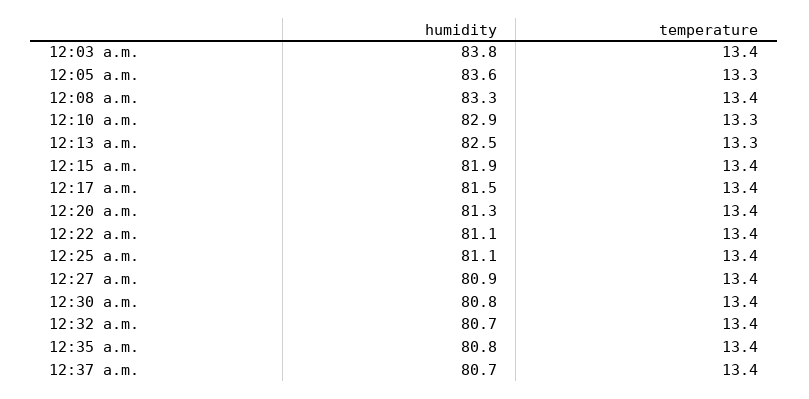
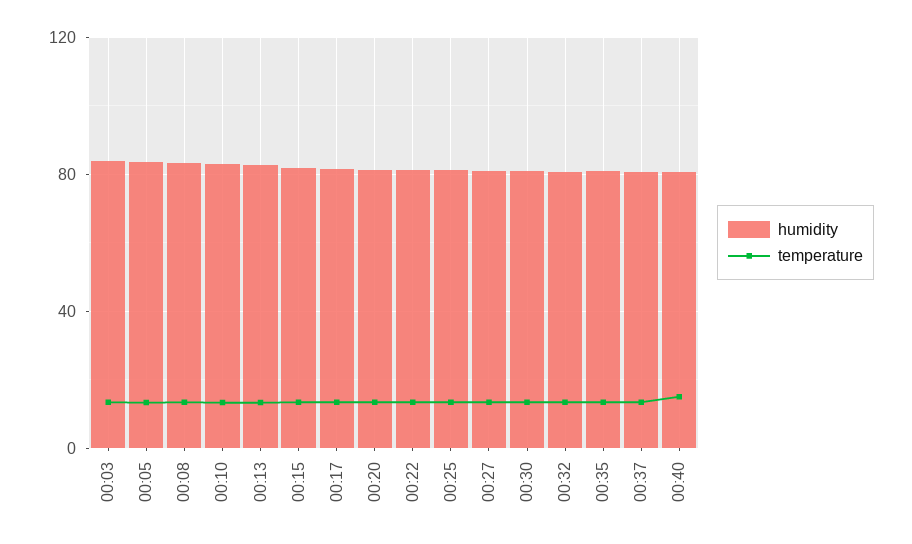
humidity, 00:40: none -> 80
temperature, 00:40: none -> 15

